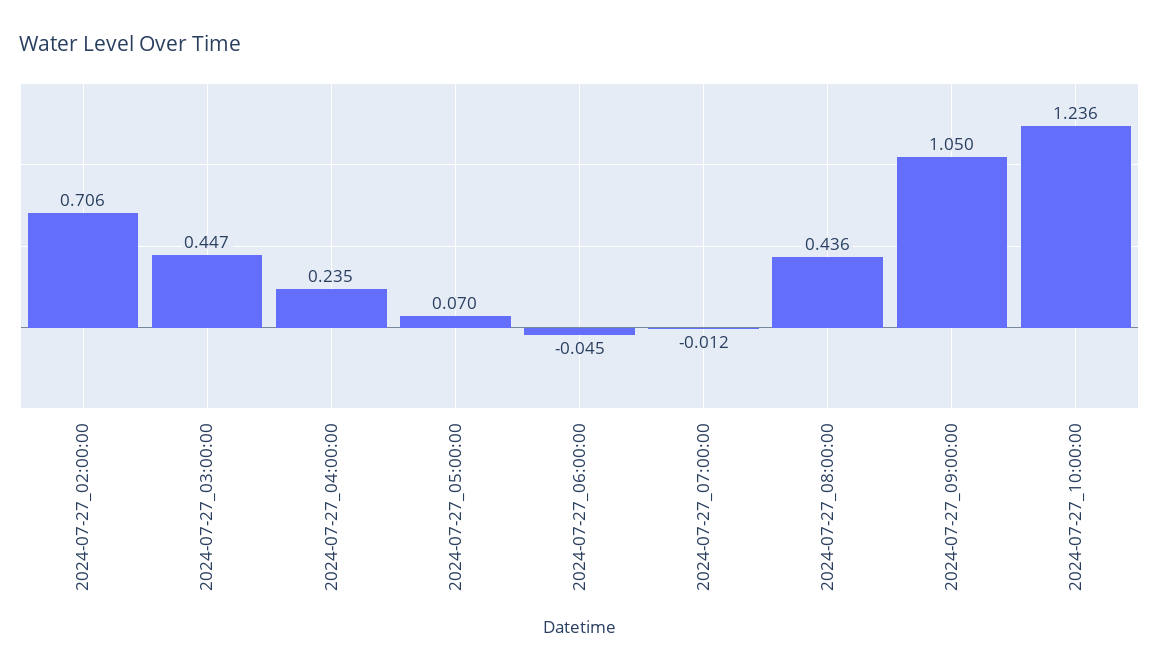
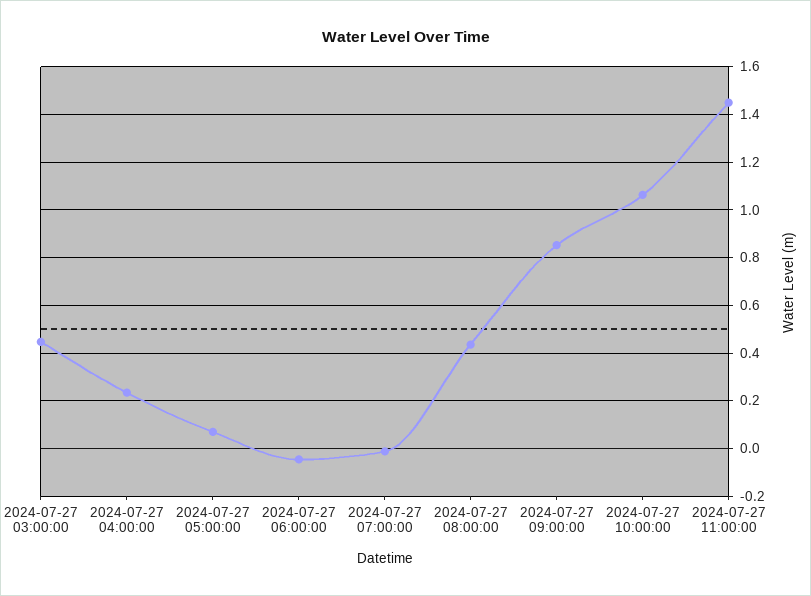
2024-07-27_02:00:00: 0.706 -> none
2024-07-27_09:00:00: 1.05 -> 0.85
2024-07-27_10:00:00: 1.236 -> 1.05
2024-07-27 11:00:00: none -> 1.45

